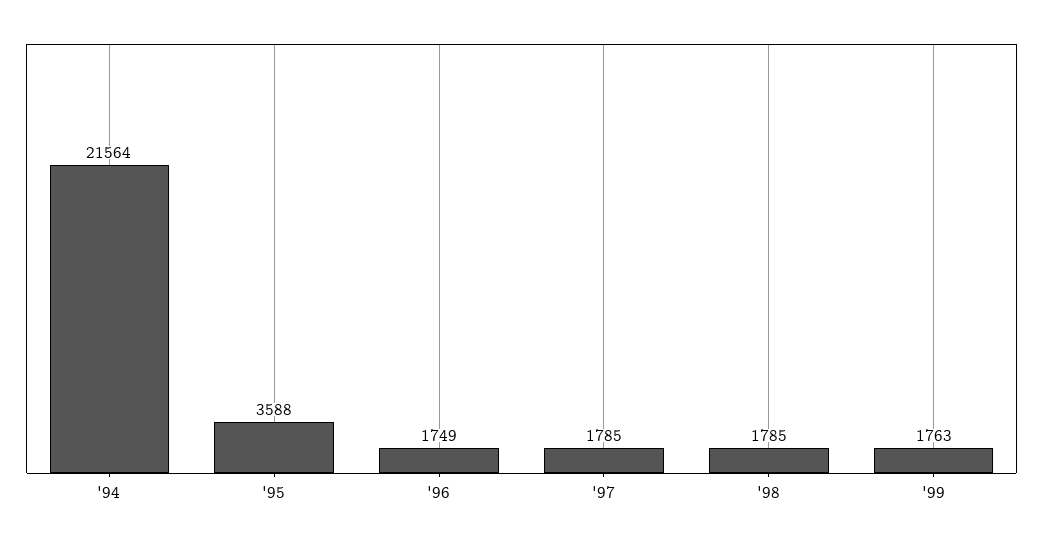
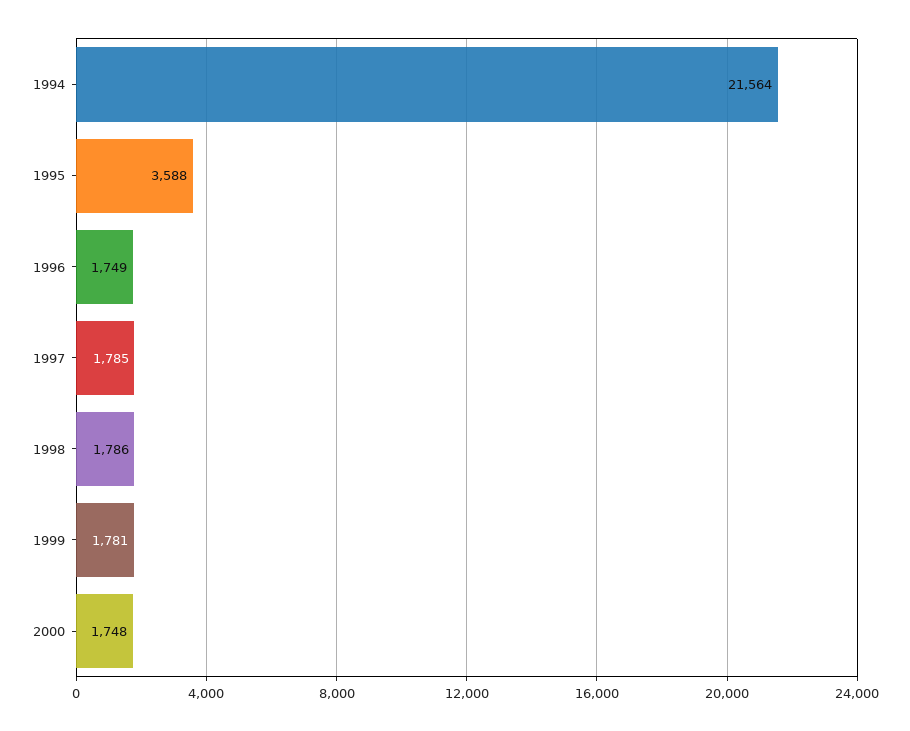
'98: 1785 -> 1786
'99: 1763 -> 1781
2000: none -> 1748

